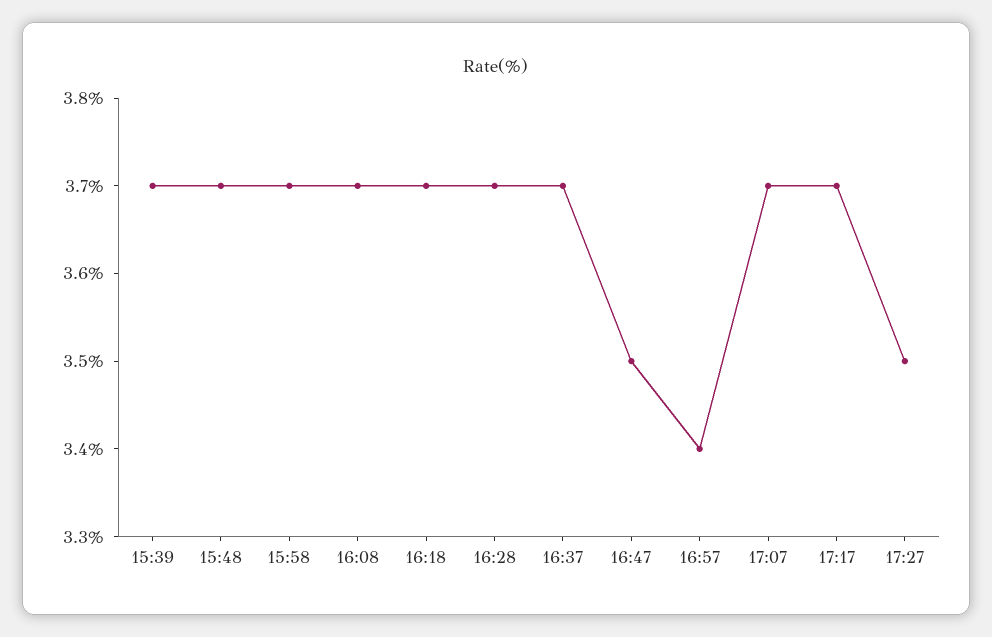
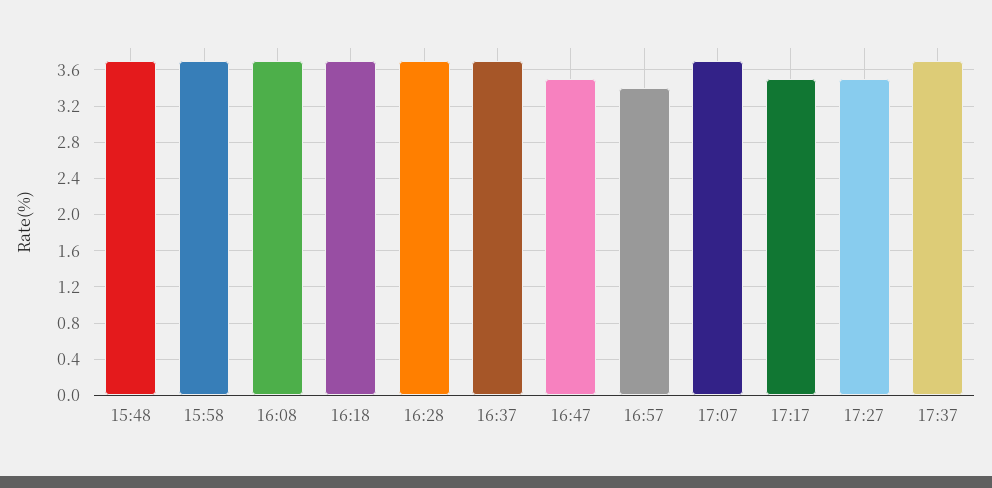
15:39: 3.7 -> none
17:17: 3.7 -> 3.5
17:37: none -> 3.7

